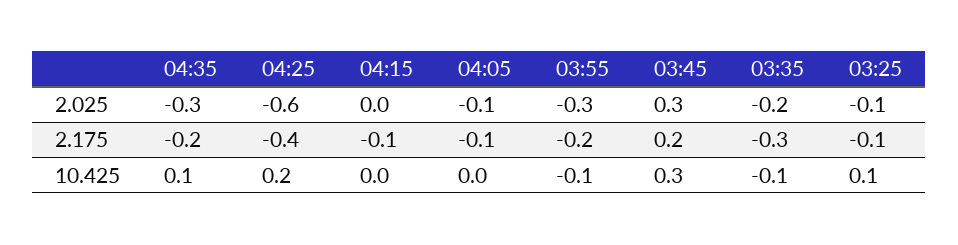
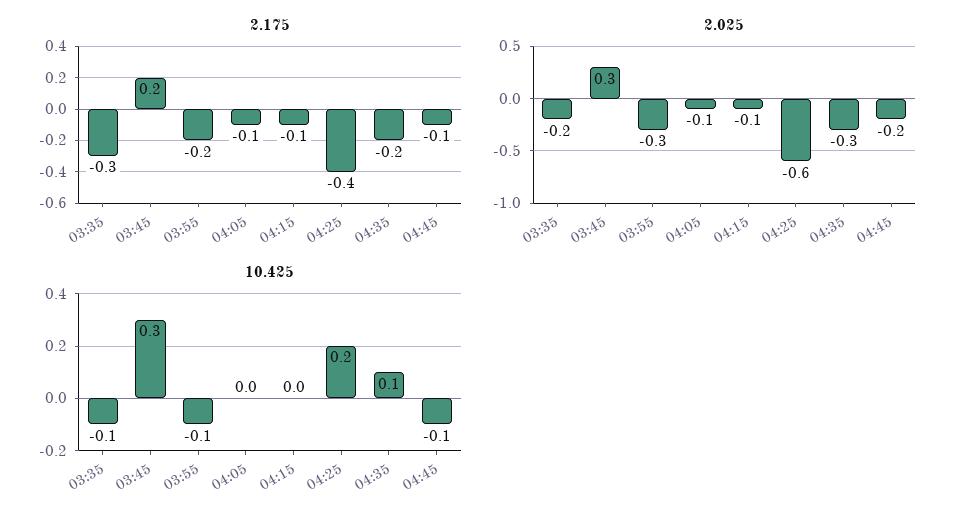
2.025, 04:15: 0 -> -0.1
2.025, 03:25: -0.1 -> none
2.175, 03:25: -0.1 -> none
10.425, 03:25: 0.1 -> none
2.175, 04:45: none -> -0.1
2.025, 04:45: none -> -0.2
10.425, 04:45: none -> -0.1

